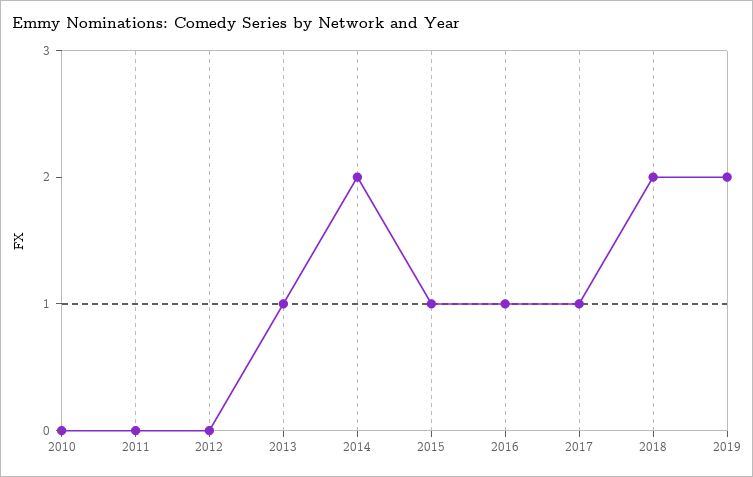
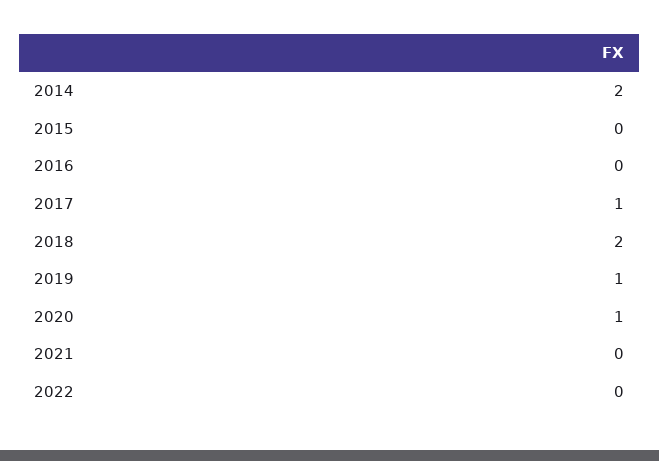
2010: 0 -> none
2011: 0 -> none
2012: 0 -> none
2013: 1 -> none
2015: 1 -> 0
2016: 1 -> 0
2019: 2 -> 1
2020: none -> 1
2021: none -> 0
2022: none -> 0

